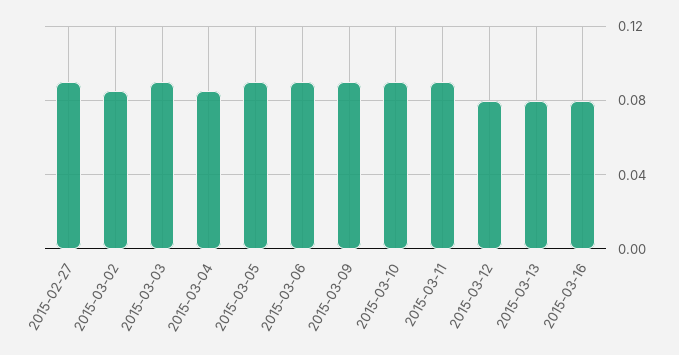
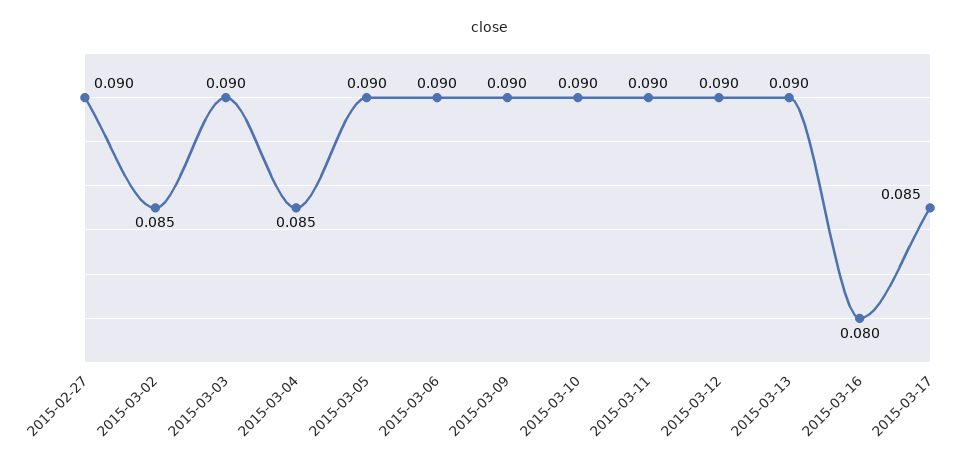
2015-03-12: 0.08 -> 0.09
2015-03-13: 0.08 -> 0.09
2015-03-17: none -> 0.085

